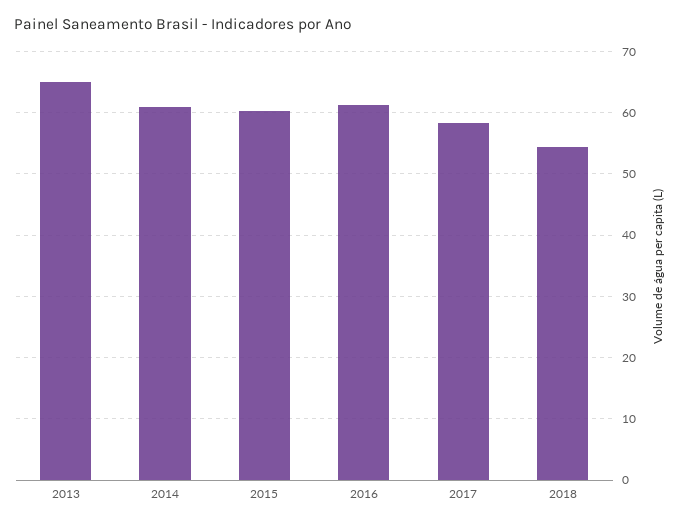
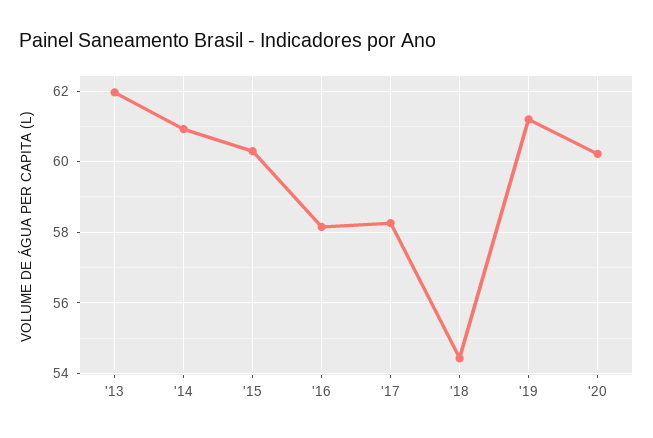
2013: 65 -> 62
2016: 61 -> 58.2
'19: none -> 61.2
'20: none -> 60.2

